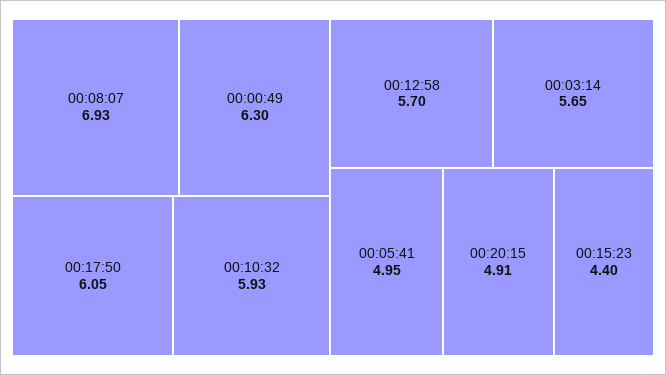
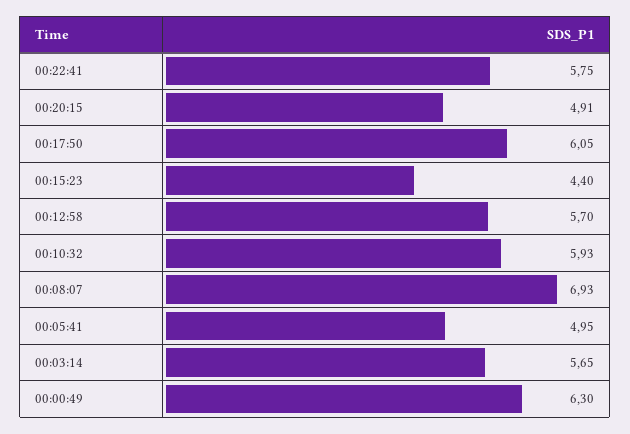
00:22:41: none -> 5.75

